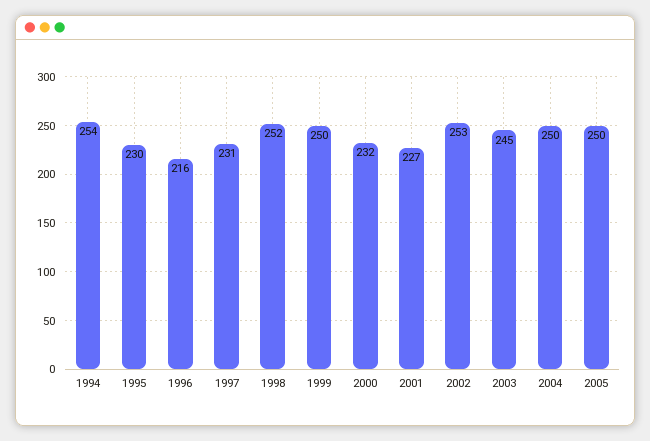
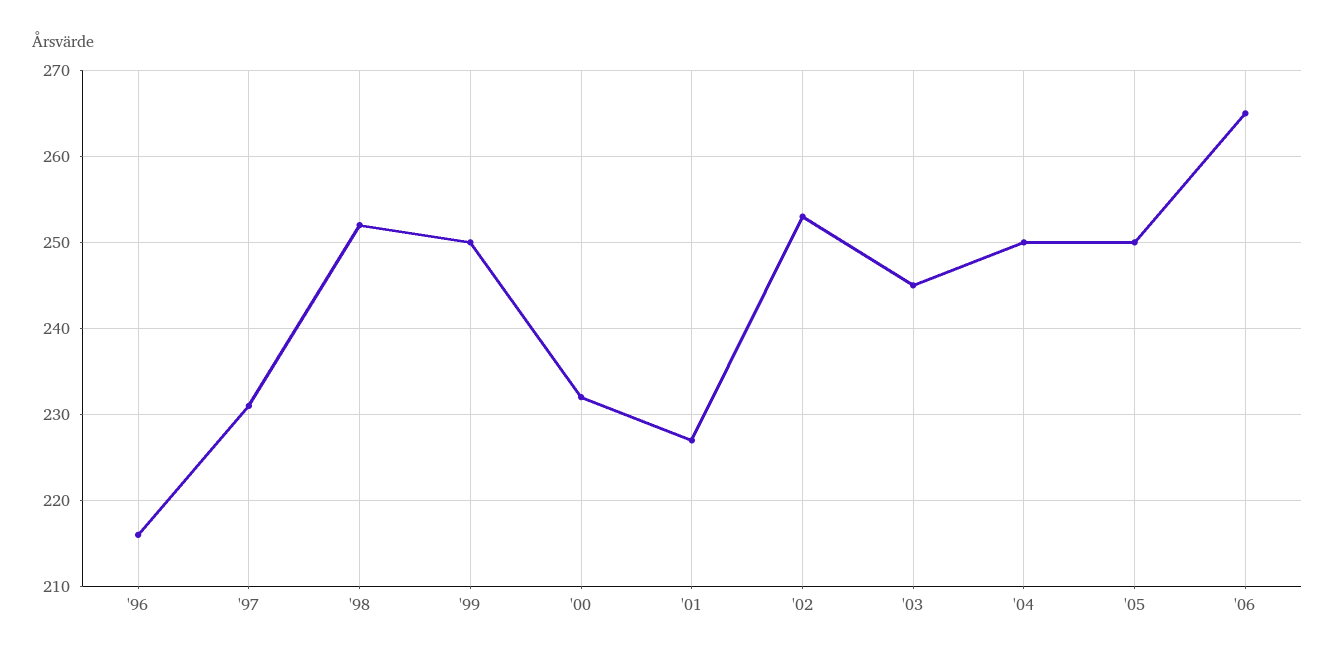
1994: 254 -> none
1995: 230 -> none
'06: none -> 265

